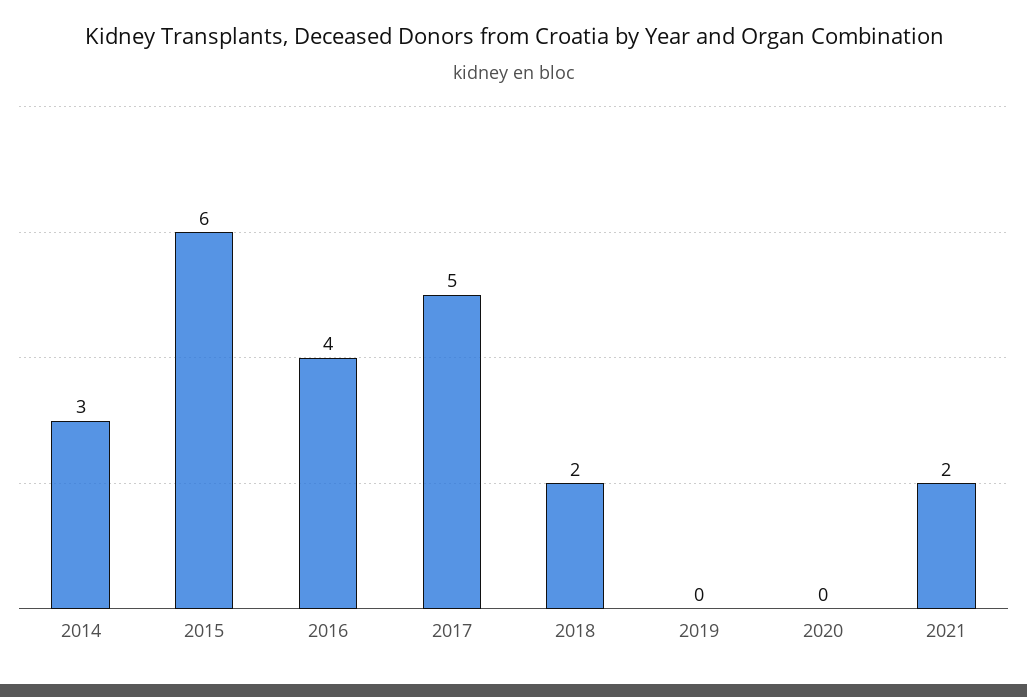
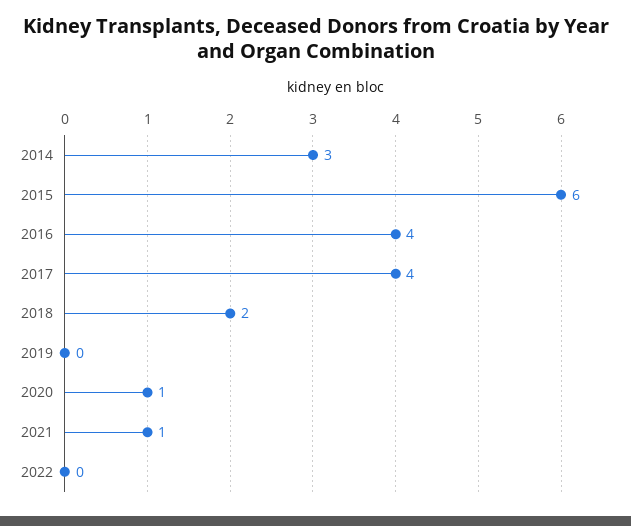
2017: 5 -> 4
2020: 0 -> 1
2021: 2 -> 1
2022: none -> 0

